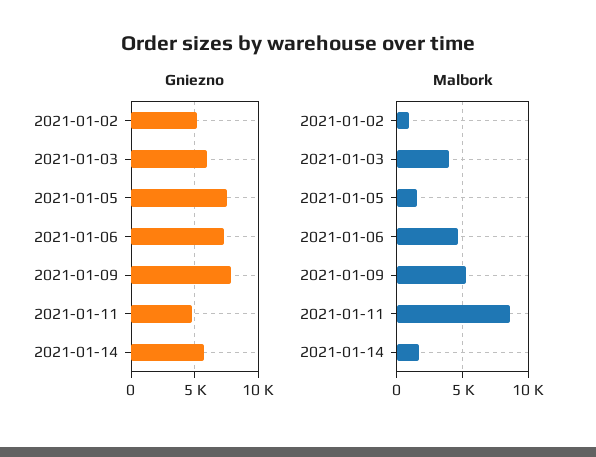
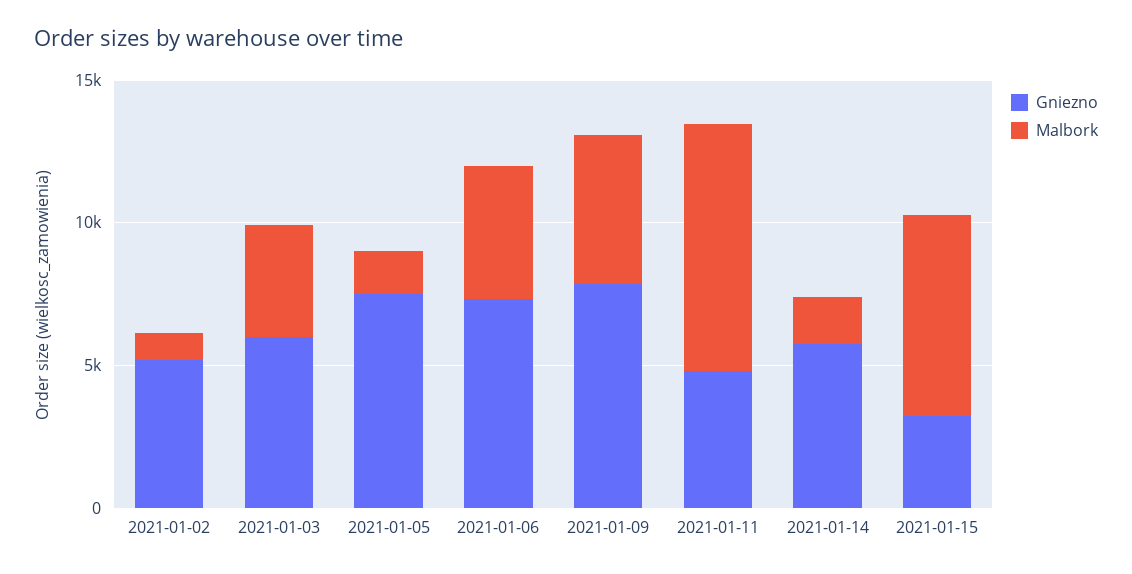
Gniezno, 2021-01-15: none -> 3000
Malbork, 2021-01-15: none -> 7000

